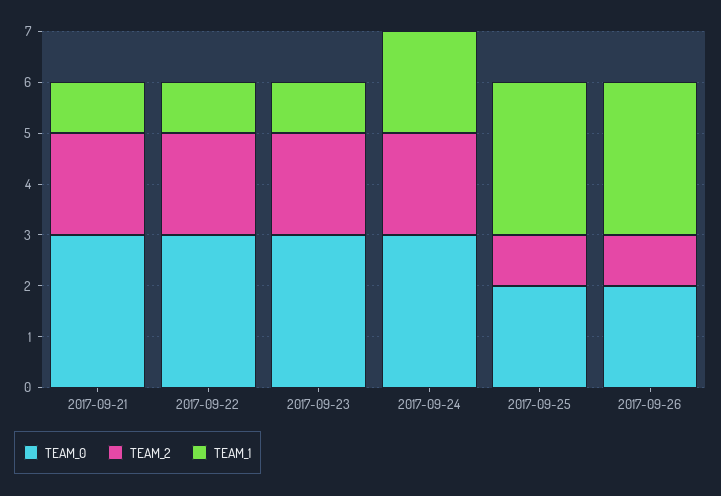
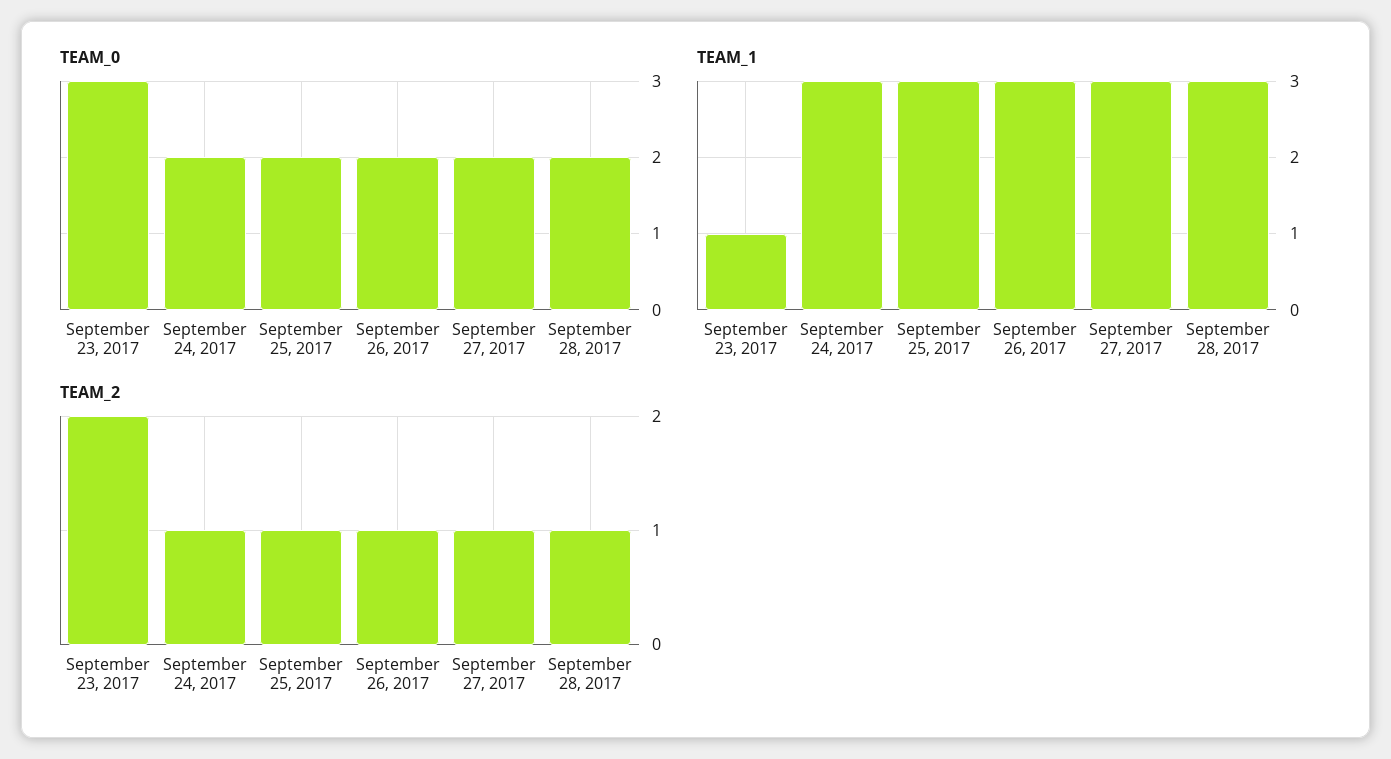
TEAM_0, 2017-09-21: 3 -> none
TEAM_2, 2017-09-21: 2 -> none
TEAM_1, 2017-09-21: 1 -> none
TEAM_0, 2017-09-22: 3 -> none
TEAM_2, 2017-09-22: 2 -> none
TEAM_1, 2017-09-22: 1 -> none
TEAM_0, 2017-09-24: 3 -> 2
TEAM_2, 2017-09-24: 2 -> 1
TEAM_1, 2017-09-24: 2 -> 3
TEAM_0, September 27, 2017: none -> 2
TEAM_0, September 28, 2017: none -> 2
TEAM_1, September 27, 2017: none -> 3
TEAM_1, September 28, 2017: none -> 3
TEAM_2, September 27, 2017: none -> 1
TEAM_2, September 28, 2017: none -> 1

